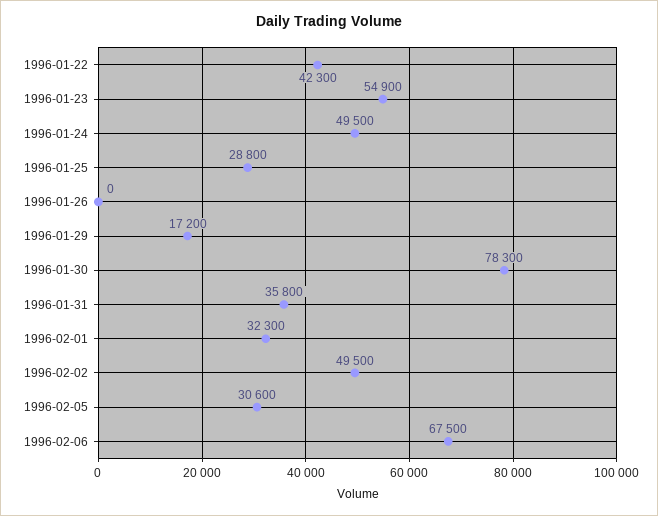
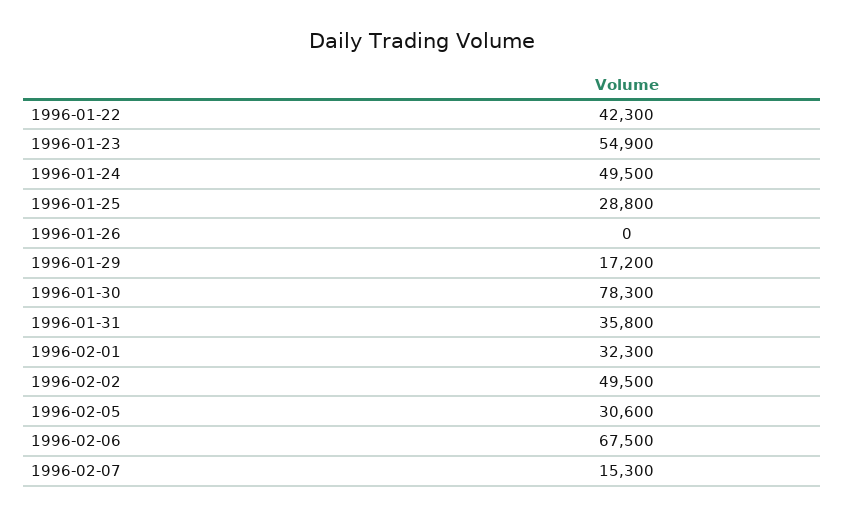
1996-02-07: none -> 15300

